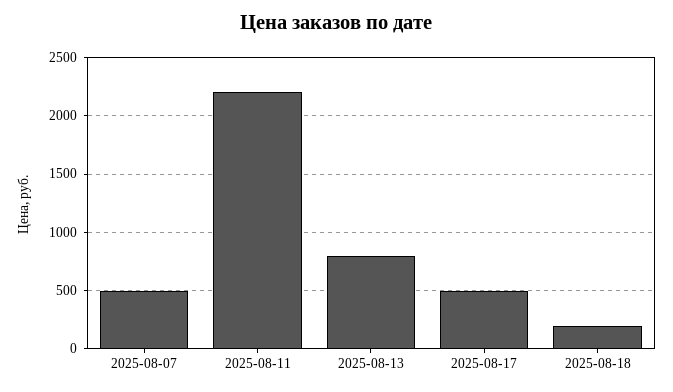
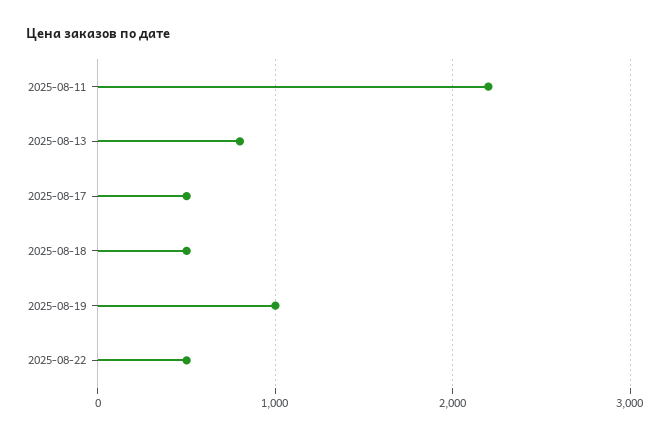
2025-08-07: 500 -> none
2025-08-18: 200 -> 500
2025-08-19: none -> 1000
2025-08-22: none -> 500

